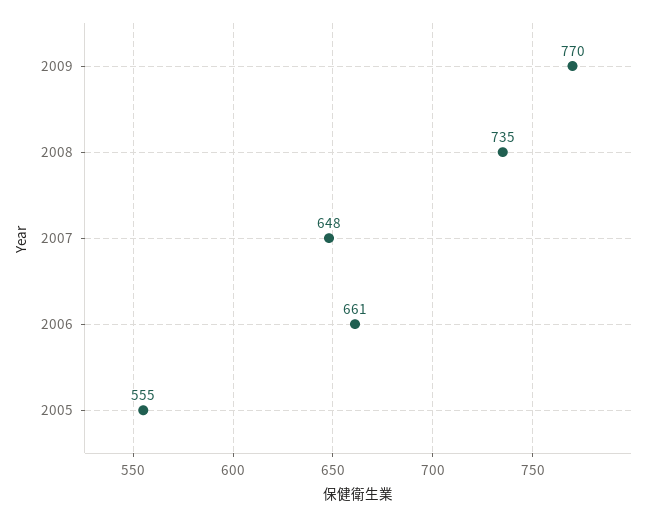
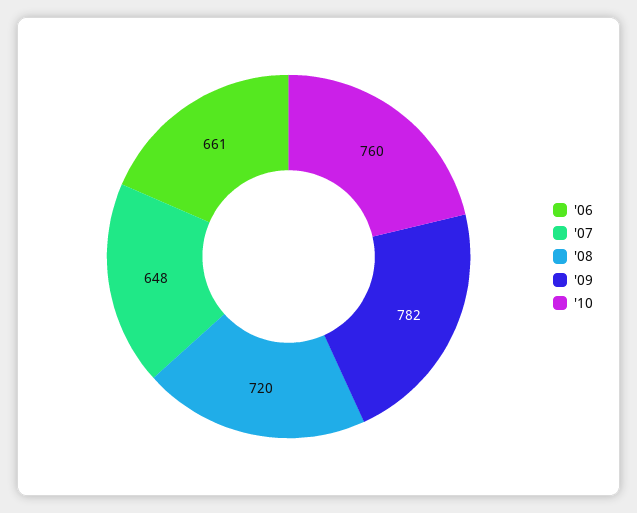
2009: 770 -> 782
2008: 735 -> 720
2005: 555 -> none
'10: none -> 760

